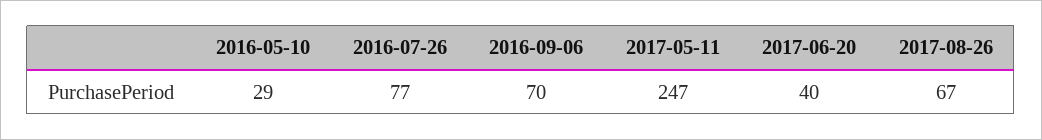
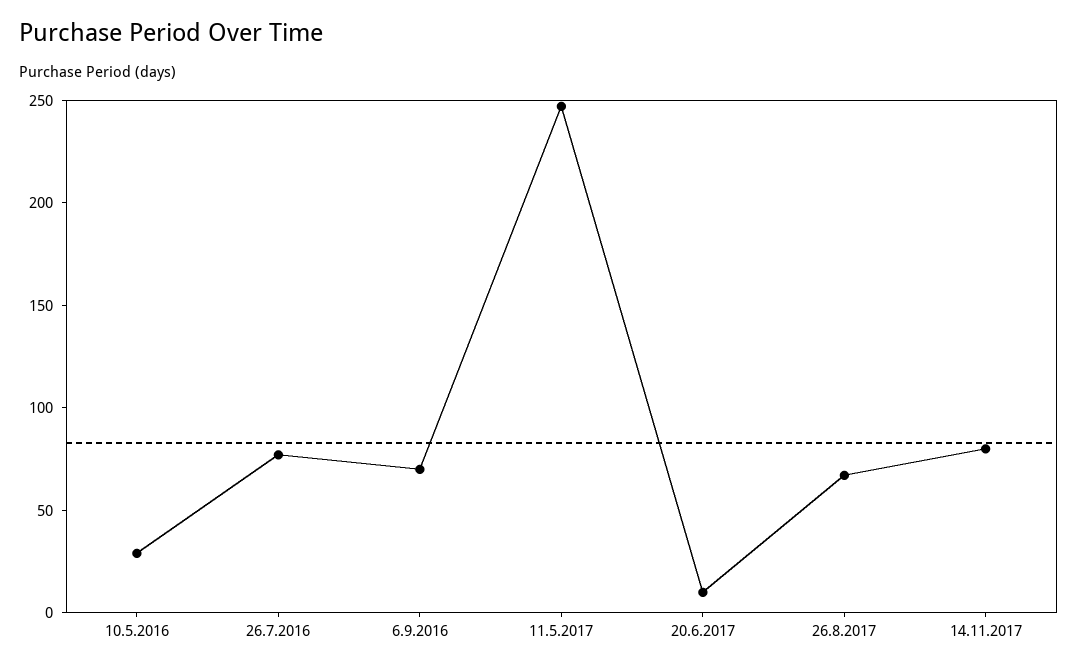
2017-06-20: 40 -> 10
14.11.2017: none -> 80

